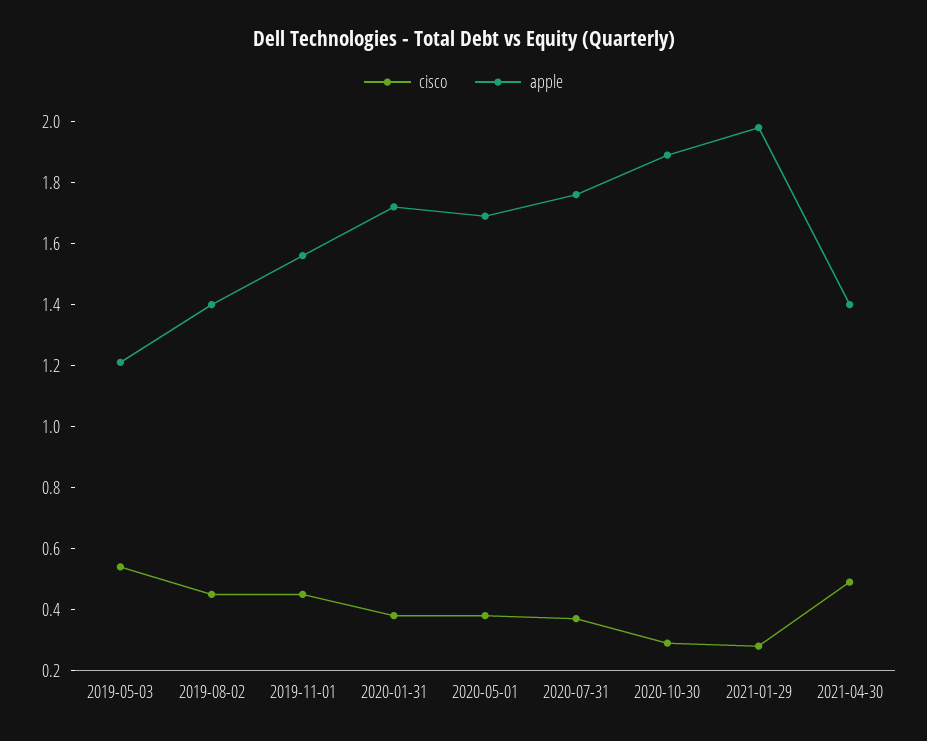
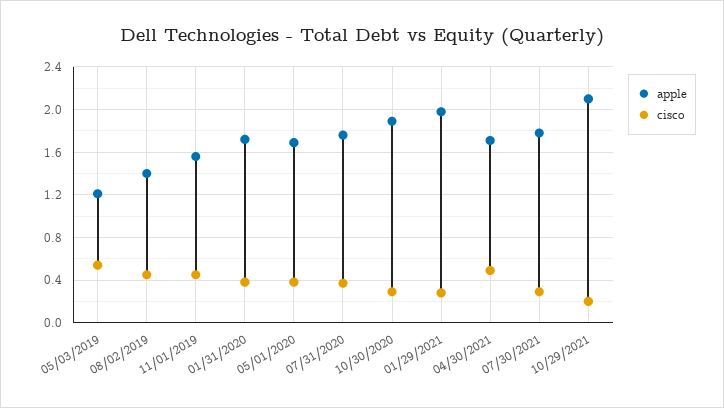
apple, 2021-04-30: 1.4 -> 1.7
apple, 07/30/2021: none -> 1.8
cisco, 07/30/2021: none -> 0.3
apple, 10/29/2021: none -> 2.1
cisco, 10/29/2021: none -> 0.2

